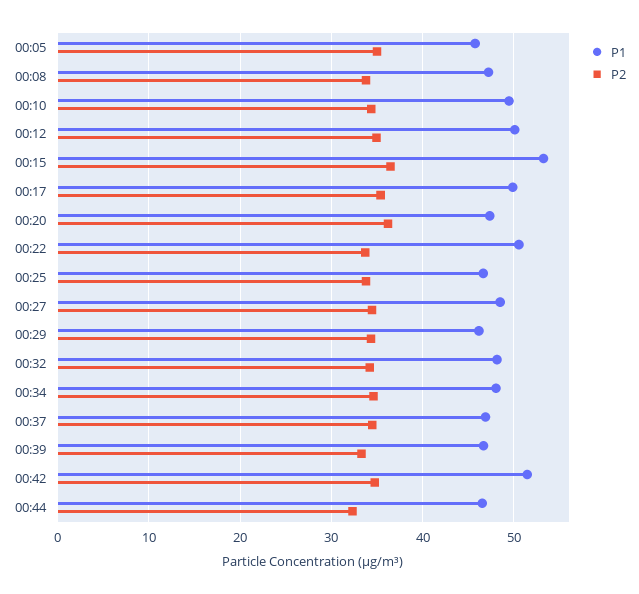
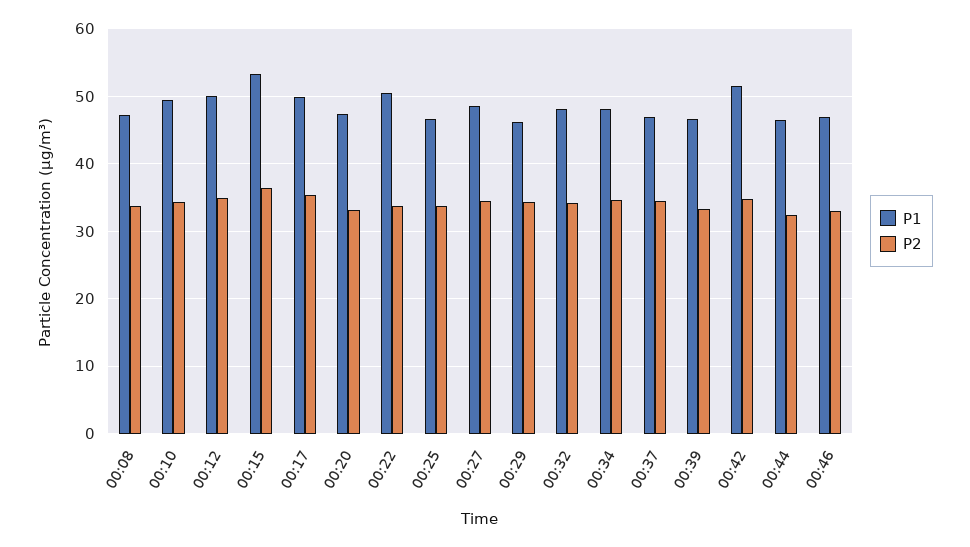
P1, 00:05: 46 -> none
P2, 00:05: 35 -> none
P2, 00:20: 36 -> 33
P1, 00:46: none -> 47
P2, 00:46: none -> 33

